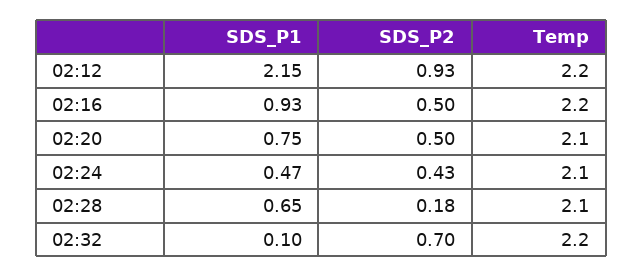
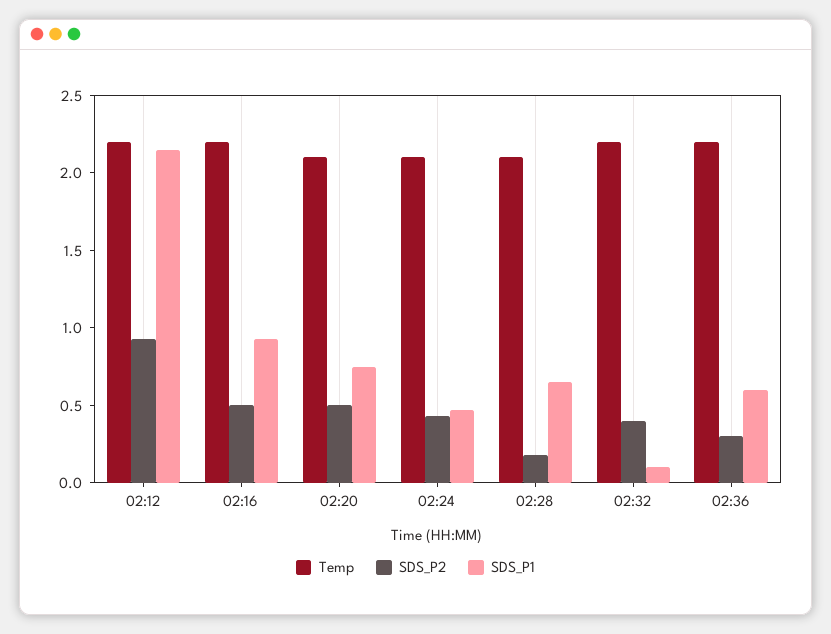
SDS_P2, 02:32: 0.7 -> 0.4
Temp, 02:36: none -> 2.2
SDS_P2, 02:36: none -> 0.3
SDS_P1, 02:36: none -> 0.6

